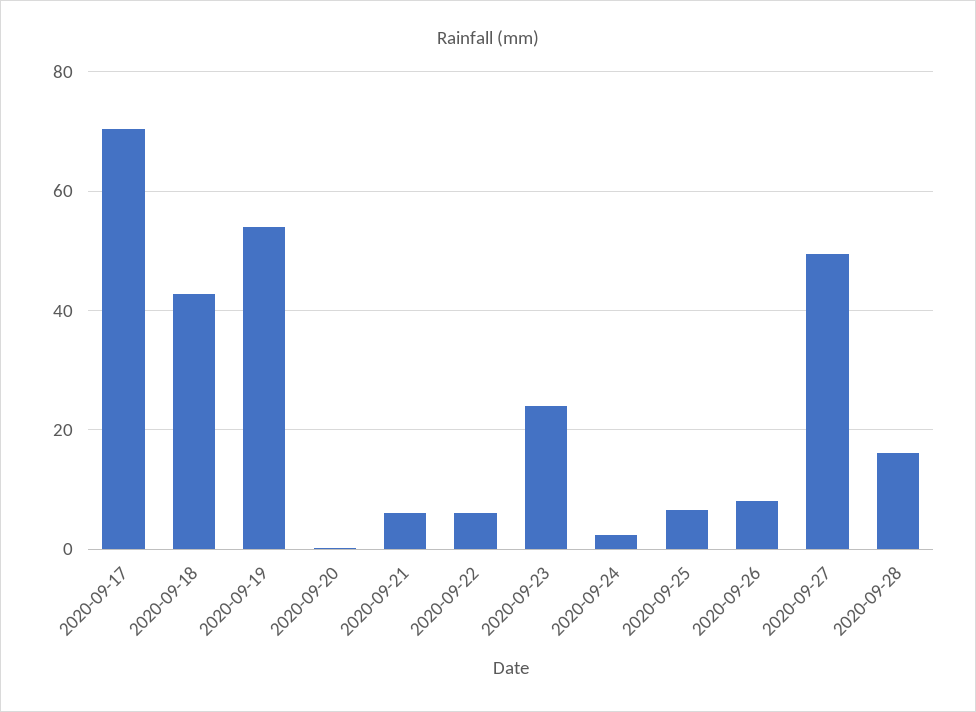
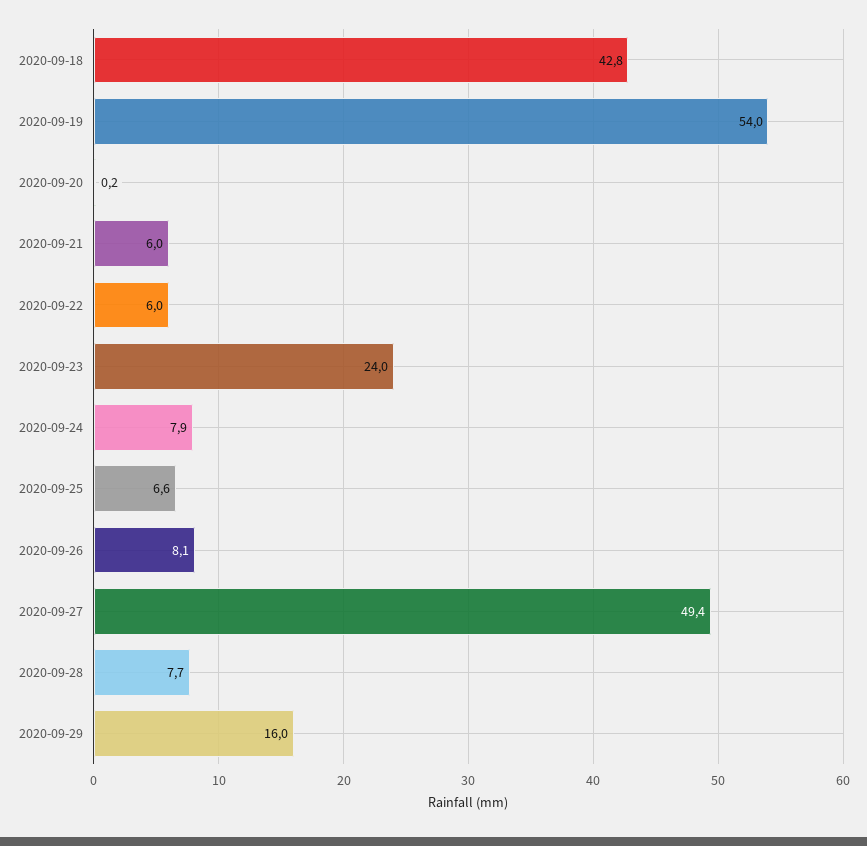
2020-09-17: 70 -> none
2020-09-24: 2 -> 7.9
2020-09-28: 16 -> 7.7
2020-09-29: none -> 16

